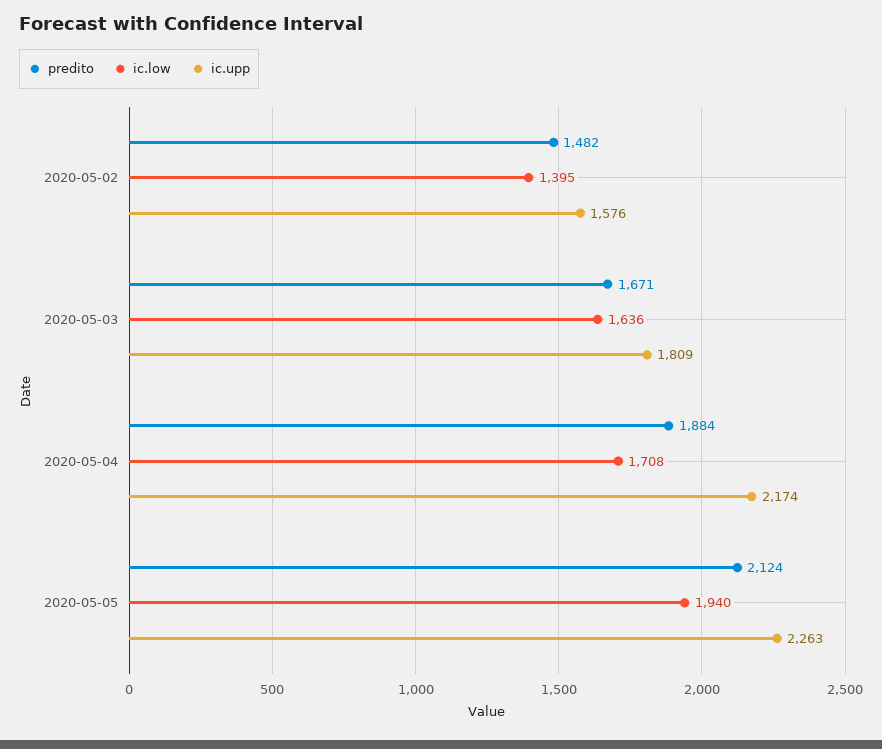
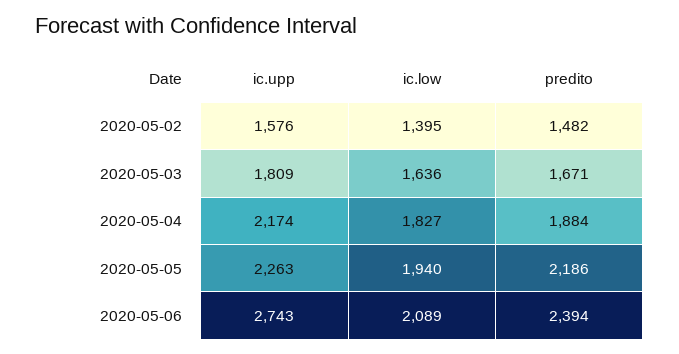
ic.low, 2020-05-04: 1708 -> 1827
predito, 2020-05-05: 2124 -> 2186
ic.upp, 2020-05-06: none -> 2743
ic.low, 2020-05-06: none -> 2089
predito, 2020-05-06: none -> 2394

